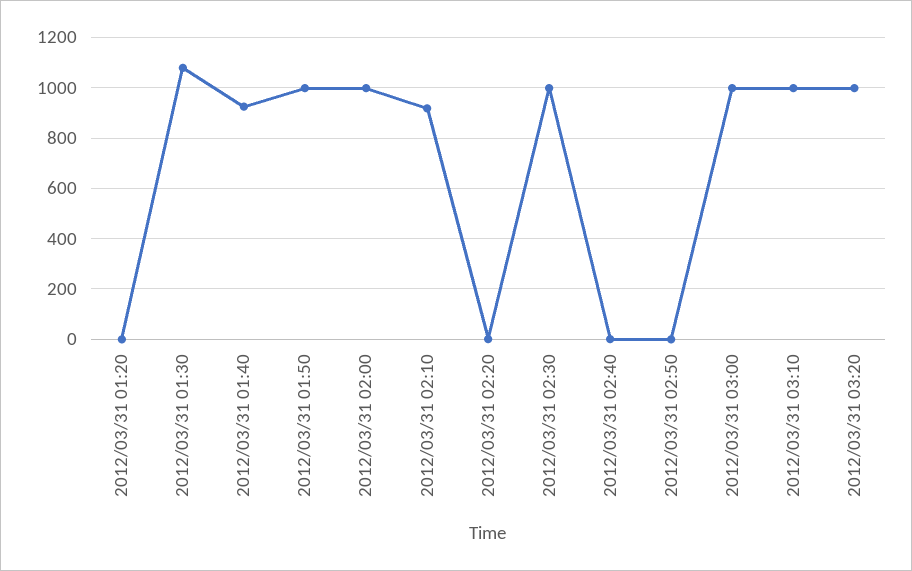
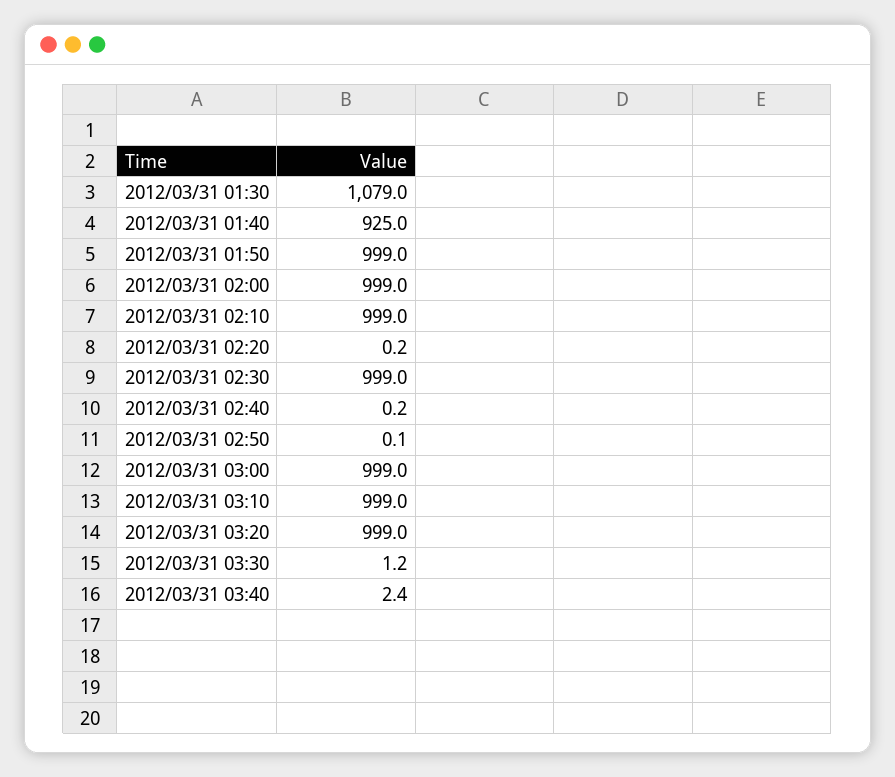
2012/03/31 01:20: 0 -> none
2012/03/31 02:10: 925 -> 999
2012/03/31 03:30: none -> 1.2
2012/03/31 03:40: none -> 2.4

